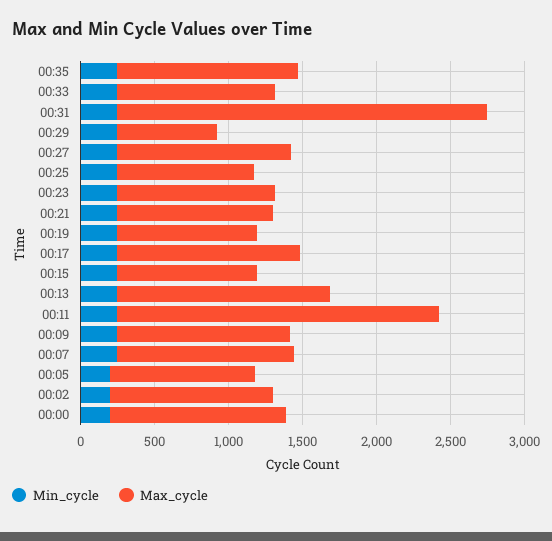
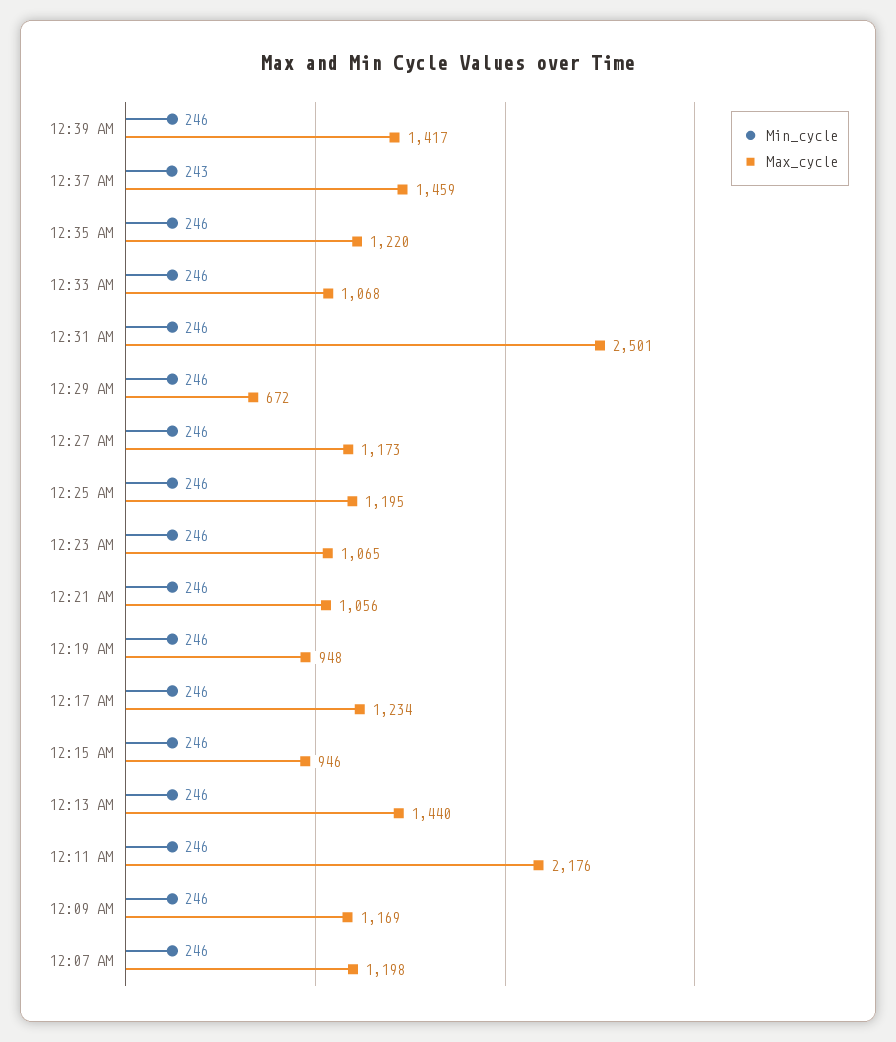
Max_cycle, 00:25: 900 -> 1195
Min_cycle, 00:05: 200 -> none
Max_cycle, 00:05: 1000 -> none
Min_cycle, 00:02: 200 -> none
Max_cycle, 00:02: 1100 -> none
Min_cycle, 00:00: 200 -> none
Max_cycle, 00:00: 1200 -> none
Min_cycle, 12:39 AM: none -> 246
Max_cycle, 12:39 AM: none -> 1417
Min_cycle, 12:37 AM: none -> 243
Max_cycle, 12:37 AM: none -> 1459

